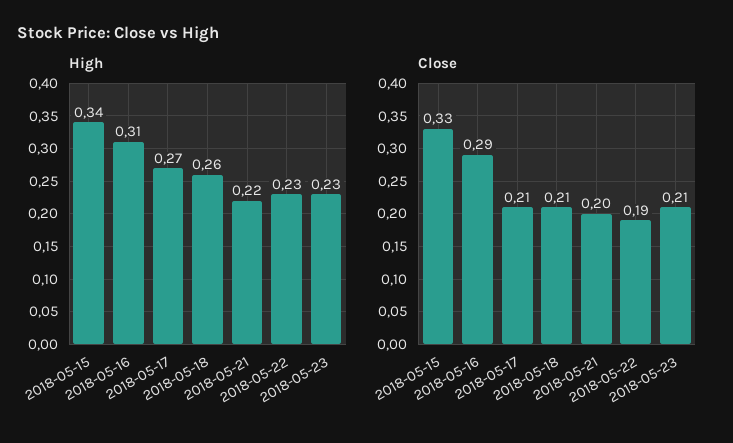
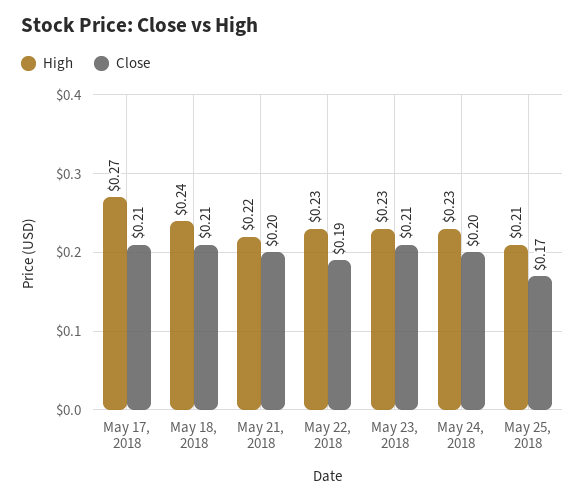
High, 2018-05-15: 0.34 -> none
High, 2018-05-16: 0.31 -> none
High, 2018-05-18: 0.26 -> 0.24
Close, 2018-05-15: 0.33 -> none
Close, 2018-05-16: 0.29 -> none
High, May 24, 2018: none -> 0.23
Close, May 24, 2018: none -> 0.2
High, May 25, 2018: none -> 0.21
Close, May 25, 2018: none -> 0.17

